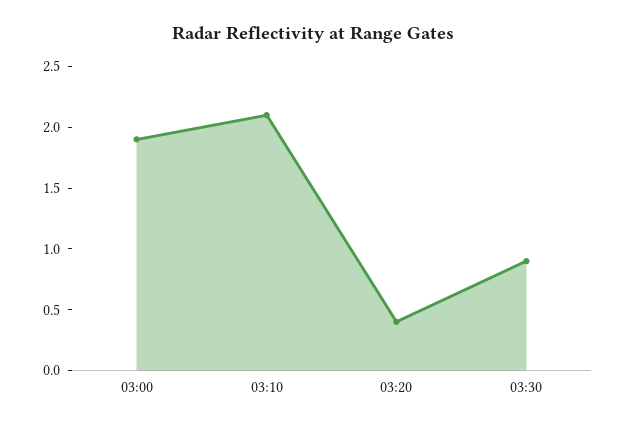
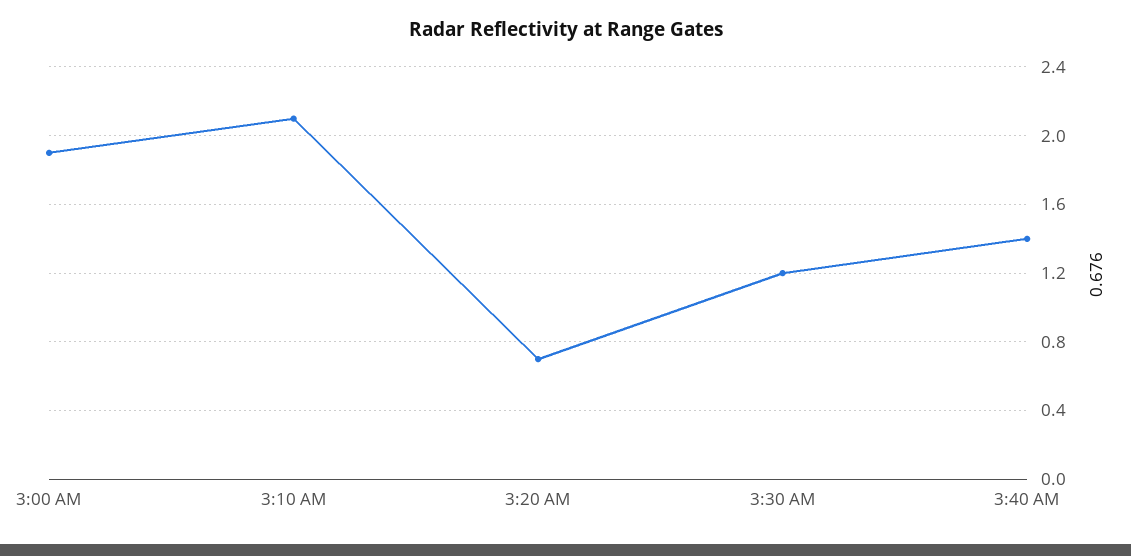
03:20: 0.4 -> 0.7
03:30: 0.9 -> 1.2
3:40 AM: none -> 1.4

